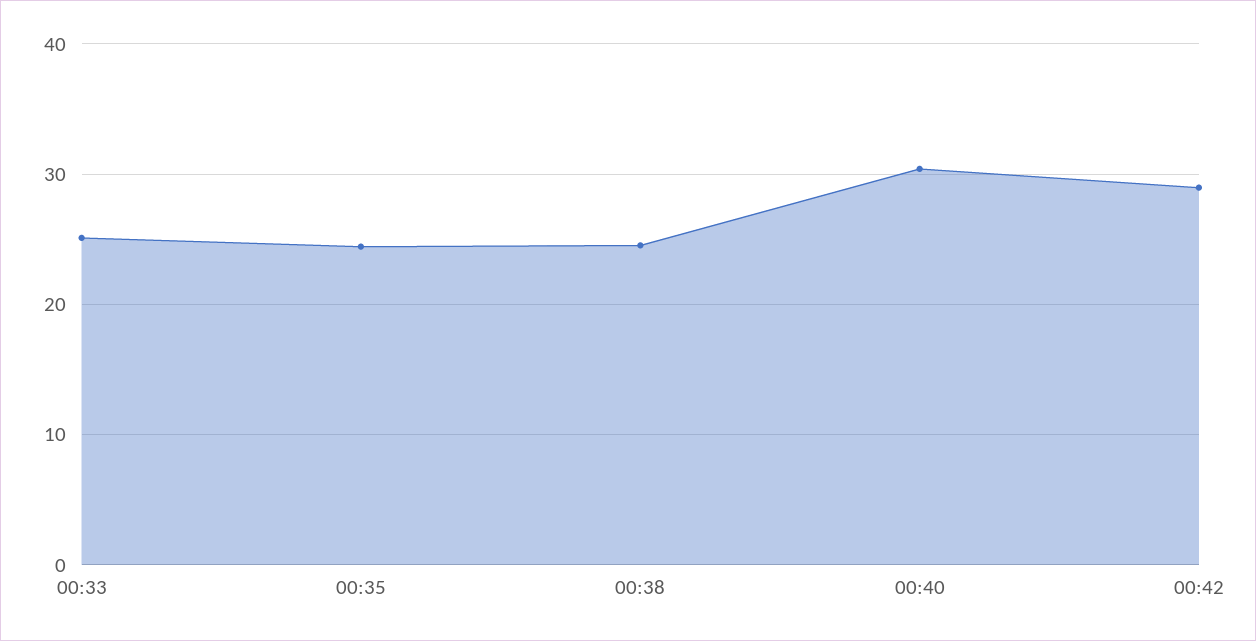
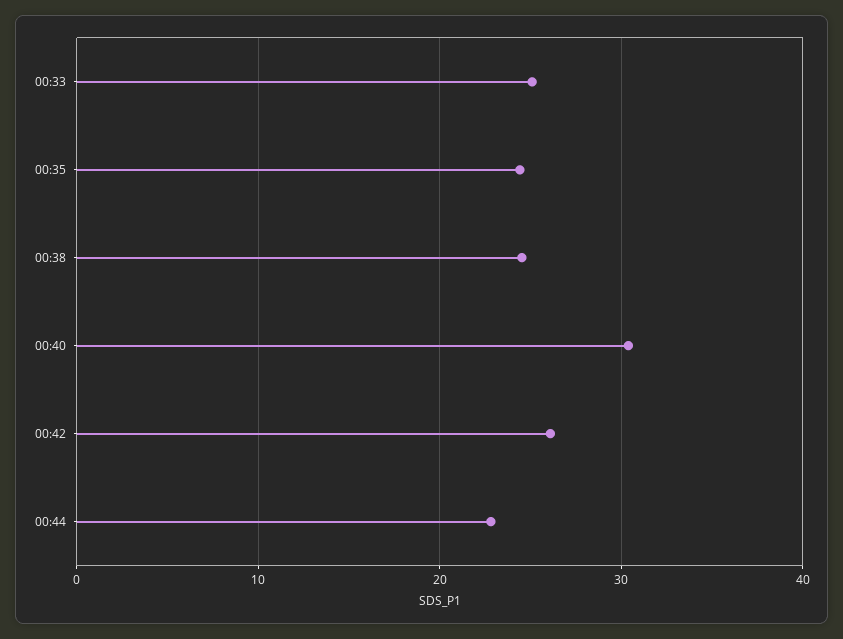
00:42: 29 -> 26
00:44: none -> 23

